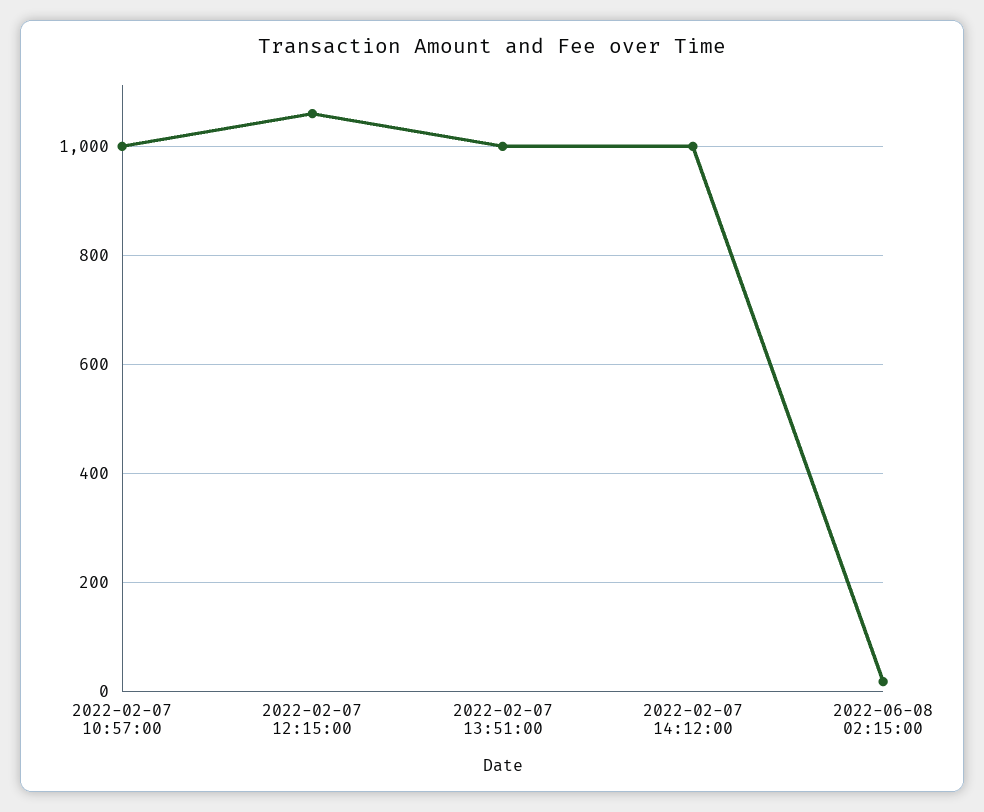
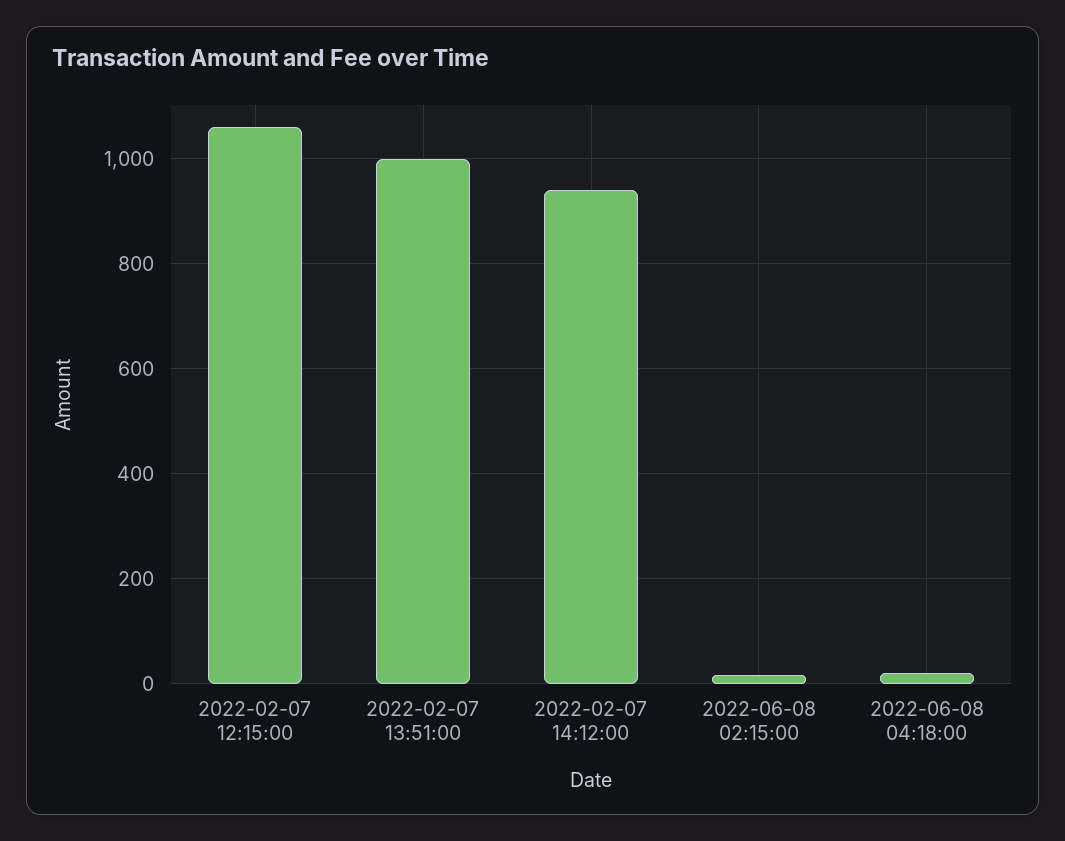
2022-02-07 10:57:00: 1000 -> none
2022-02-07 14:12:00: 1000 -> 940
2022-06-08 04:18:00: none -> 20

